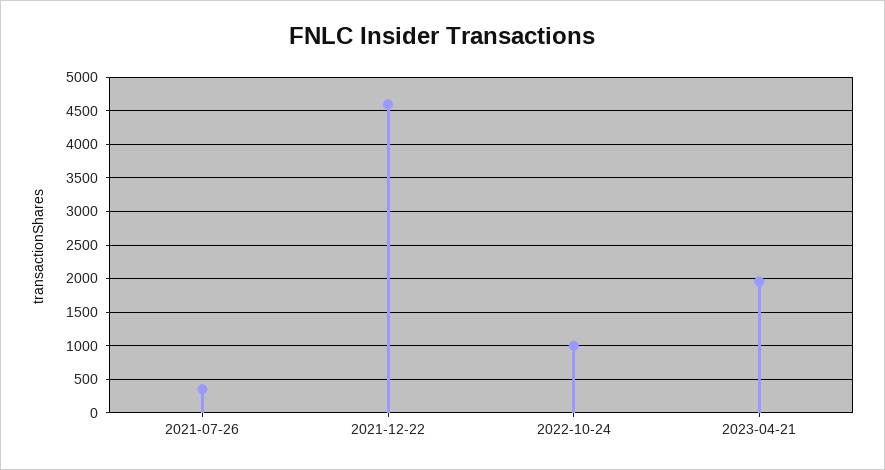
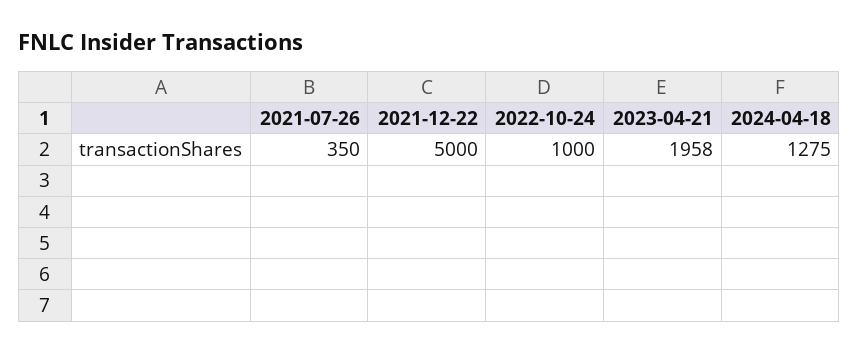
2021-12-22: 4600 -> 5000
2024-04-18: none -> 1275

